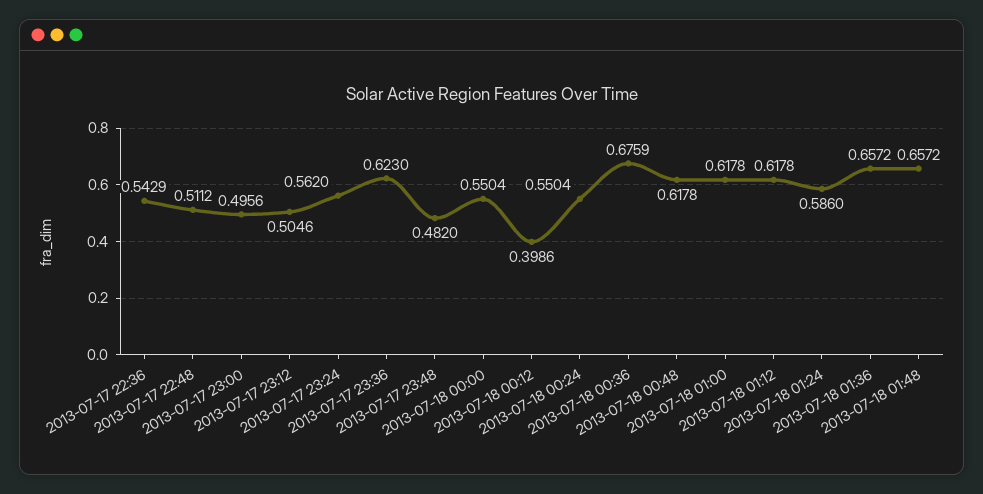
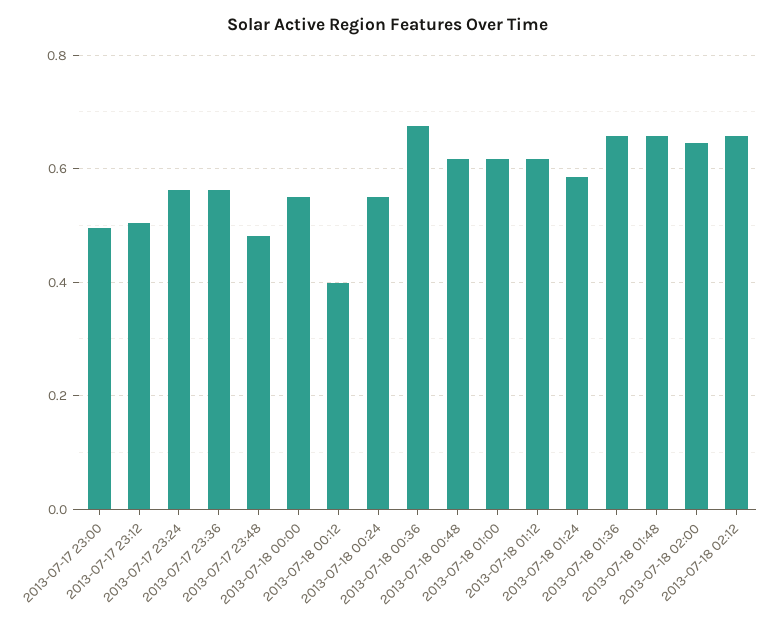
2013-07-17 22:36: 0.5429 -> none
2013-07-17 22:48: 0.5112 -> none
2013-07-17 23:36: 0.623 -> 0.56
2013-07-18 02:00: none -> 0.64
2013-07-18 02:12: none -> 0.66

